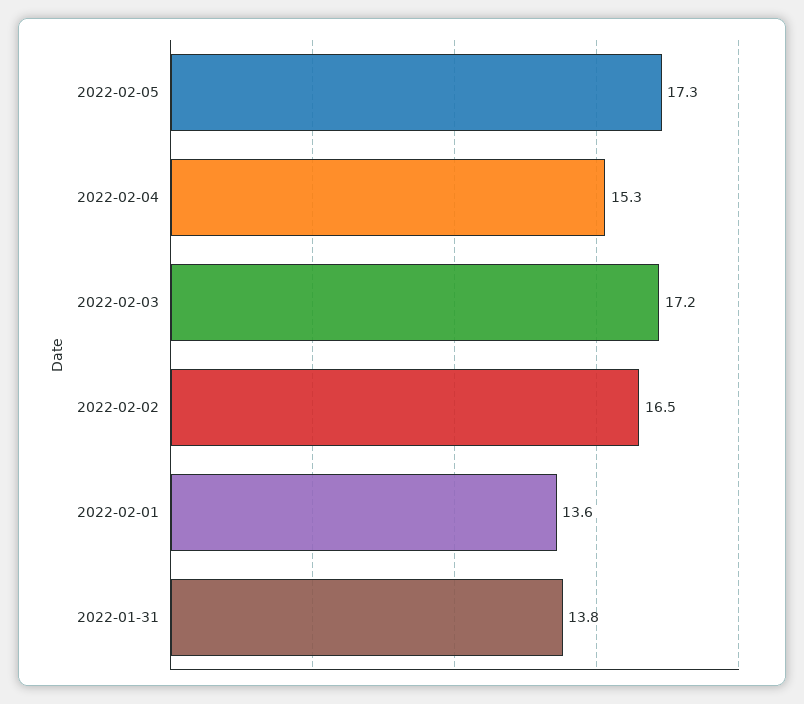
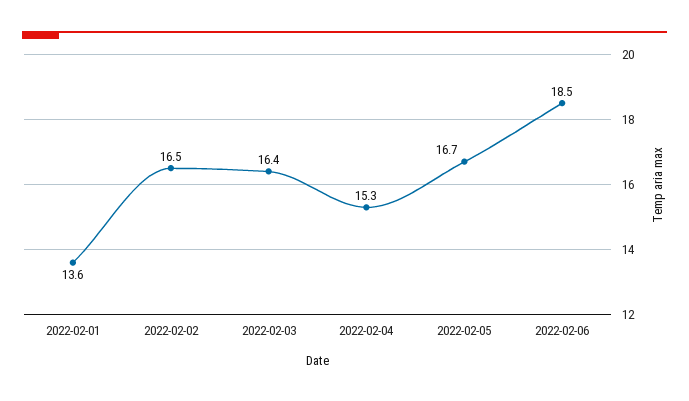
2022-02-05: 17.3 -> 16.7
2022-02-03: 17.2 -> 16.4
2022-01-31: 13.8 -> none
2022-02-06: none -> 18.5

